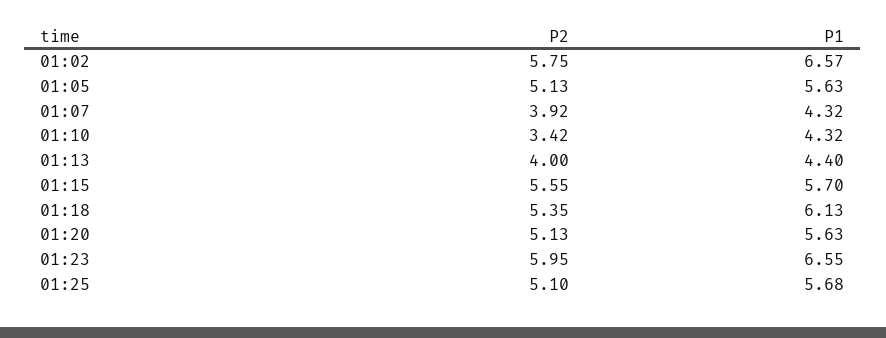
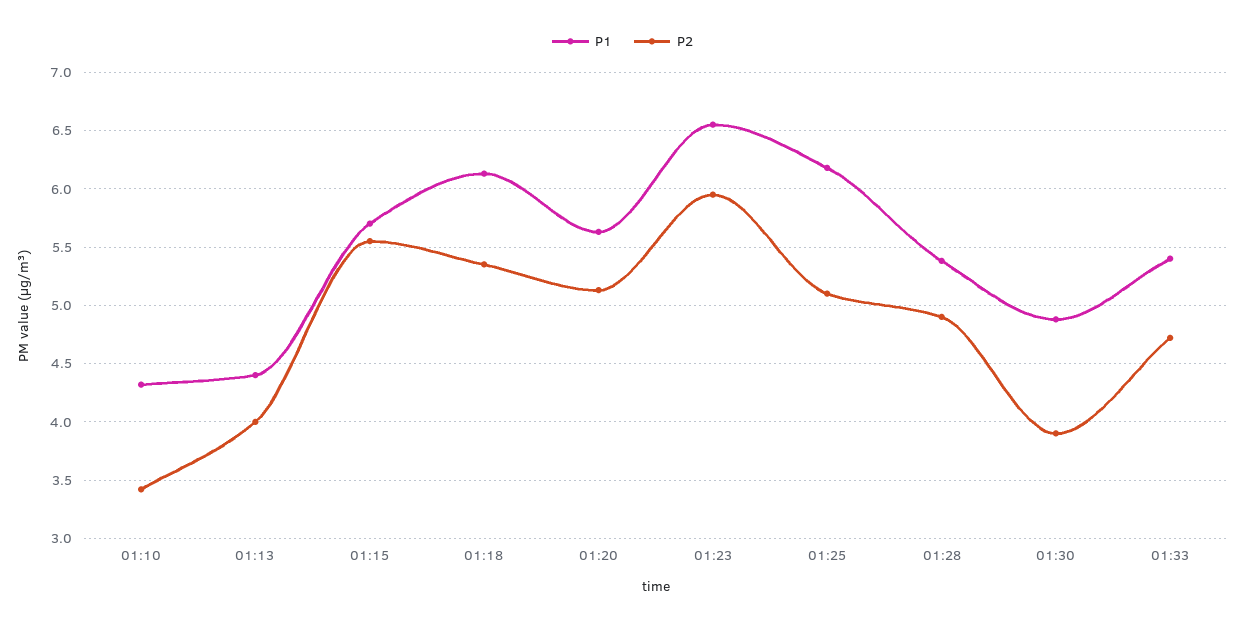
P2, 01:02: 5.75 -> none
P1, 01:02: 6.57 -> none
P2, 01:05: 5.13 -> none
P1, 01:05: 5.63 -> none
P2, 01:07: 3.92 -> none
P1, 01:07: 4.32 -> none
P1, 01:25: 5.68 -> 6.2
P1, 01:28: none -> 5.4
P2, 01:28: none -> 4.9
P1, 01:30: none -> 4.9
P2, 01:30: none -> 3.9
P1, 01:33: none -> 5.4
P2, 01:33: none -> 4.7

